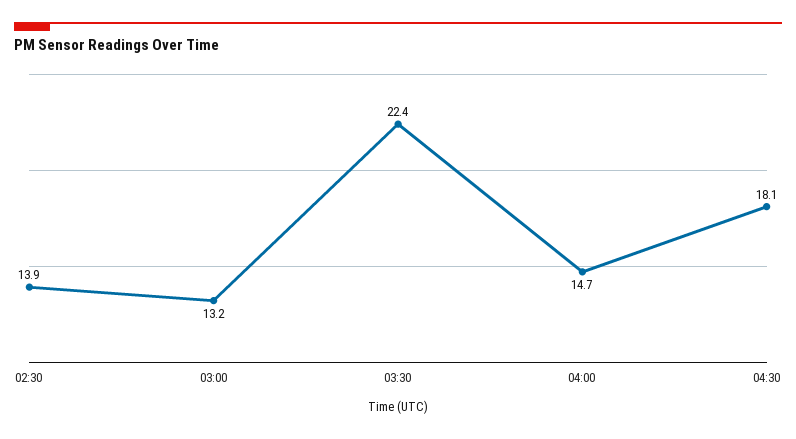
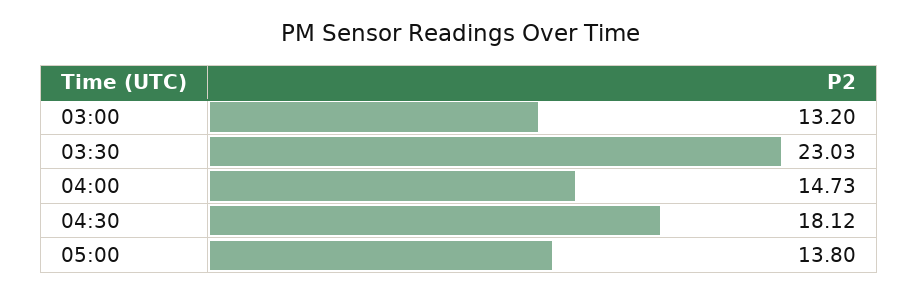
02:30: 13.9 -> none
03:30: 22.4 -> 23.03
05:00: none -> 13.8

